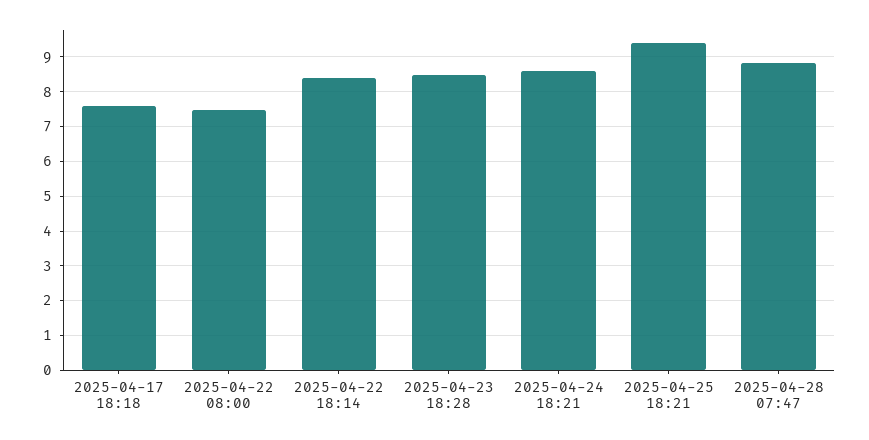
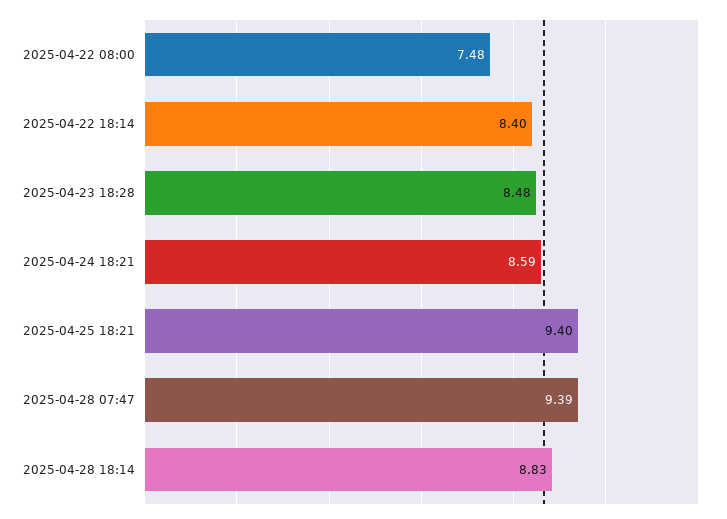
2025-04-17 18:18: 7.6 -> none
2025-04-28 07:47: 8.8 -> 9.39
2025-04-28 18:14: none -> 8.83

